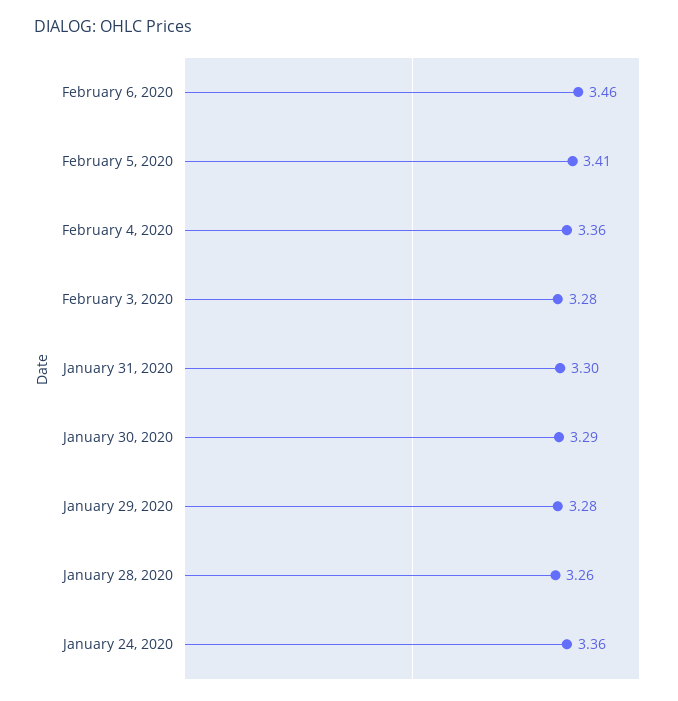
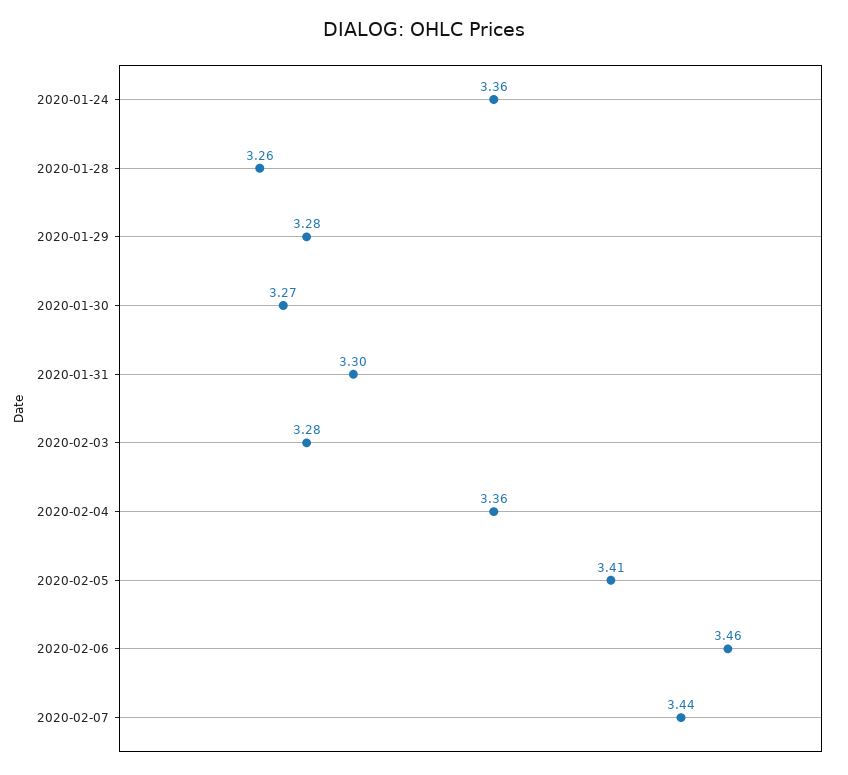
January 30, 2020: 3.29 -> 3.27
2020-02-07: none -> 3.44

